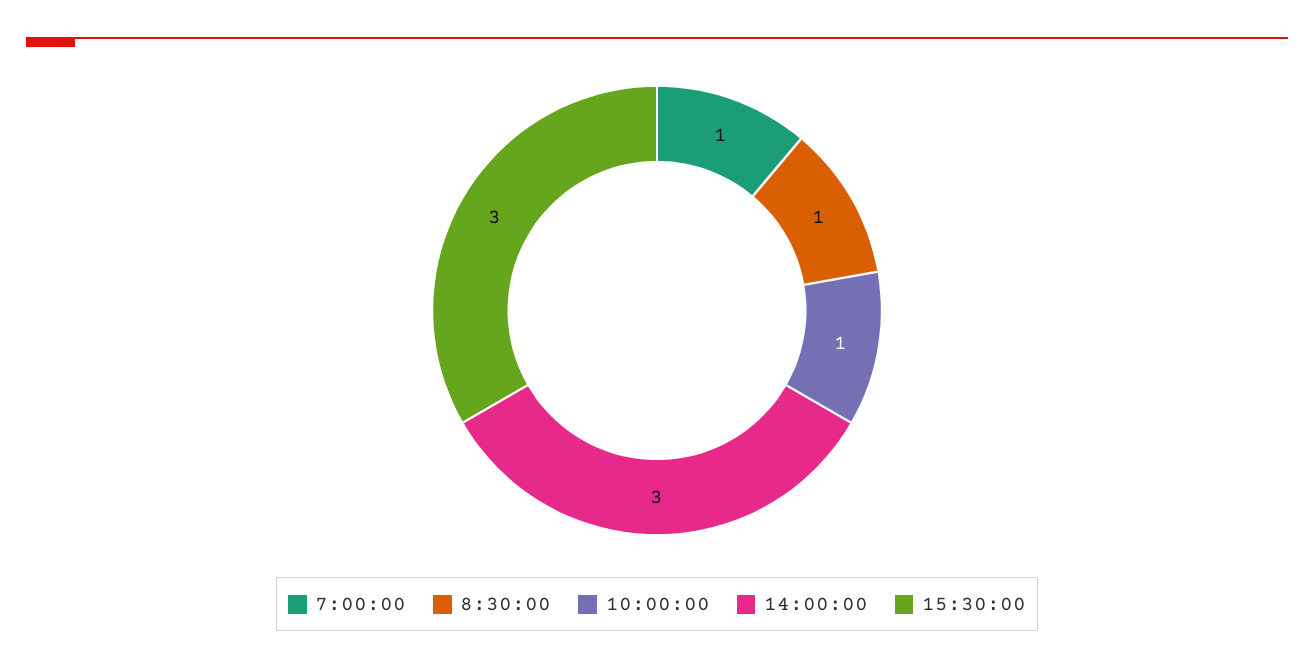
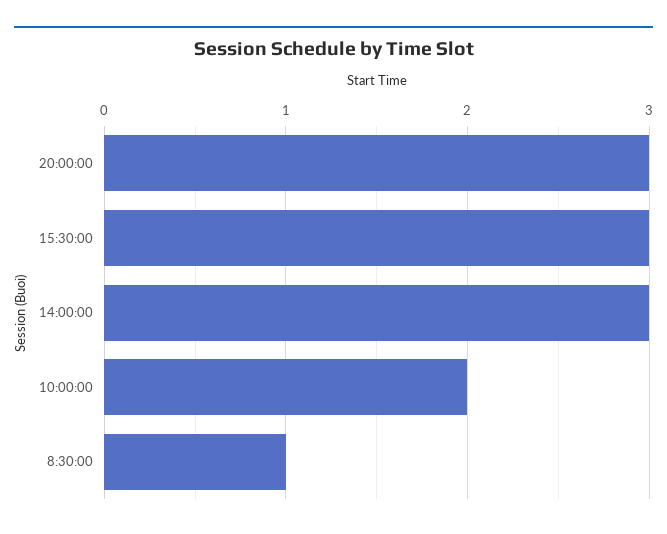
7:00:00: 1 -> none
10:00:00: 1 -> 2
20:00:00: none -> 3

